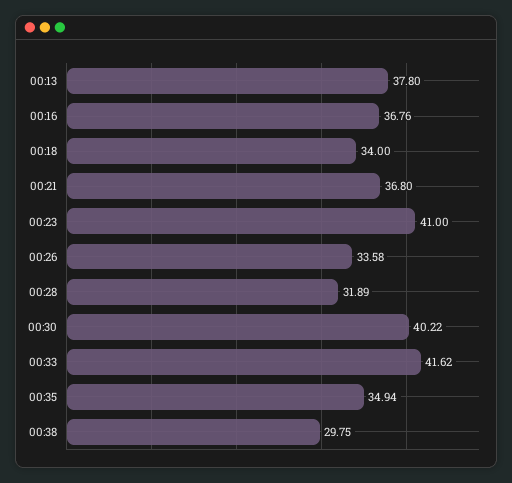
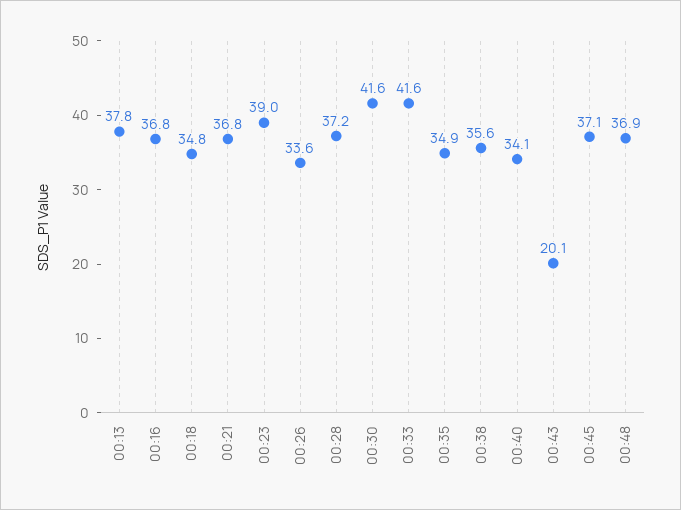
00:18: 34 -> 34.8
00:23: 41 -> 39
00:28: 31.89 -> 37.2
00:30: 40.22 -> 41.6
00:38: 29.75 -> 35.6
00:40: none -> 34.1
00:43: none -> 20.1
00:45: none -> 37.1
00:48: none -> 36.9

